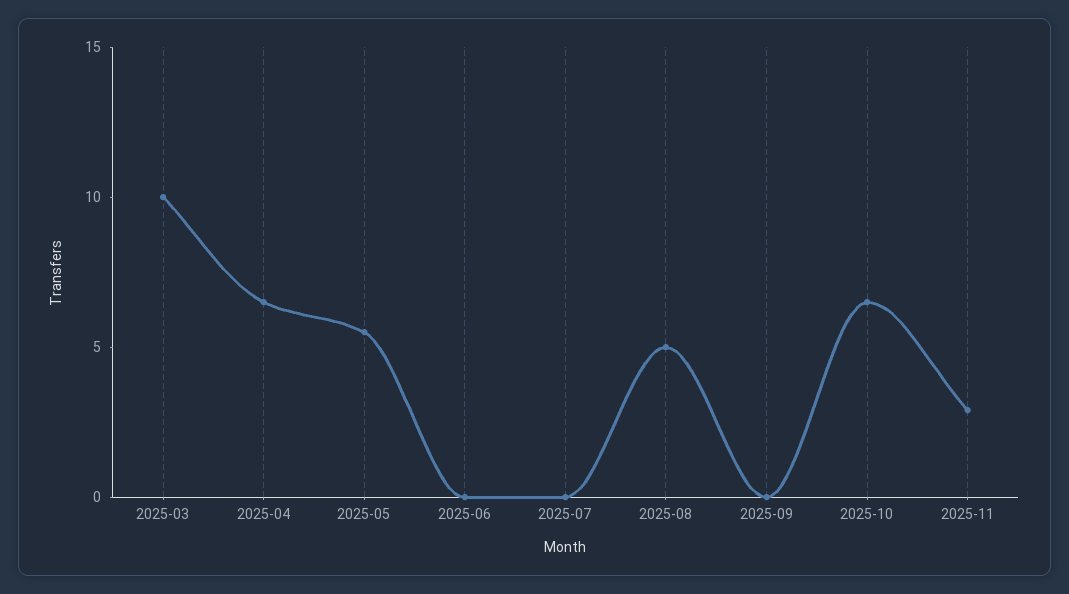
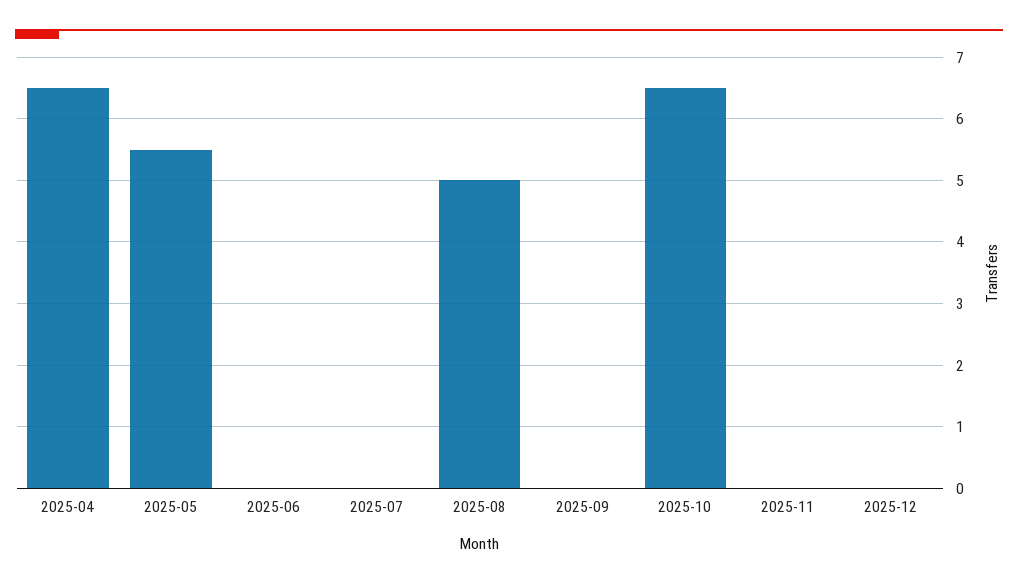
2025-03: 10 -> none
2025-11: 3 -> 0
2025-12: none -> 0

